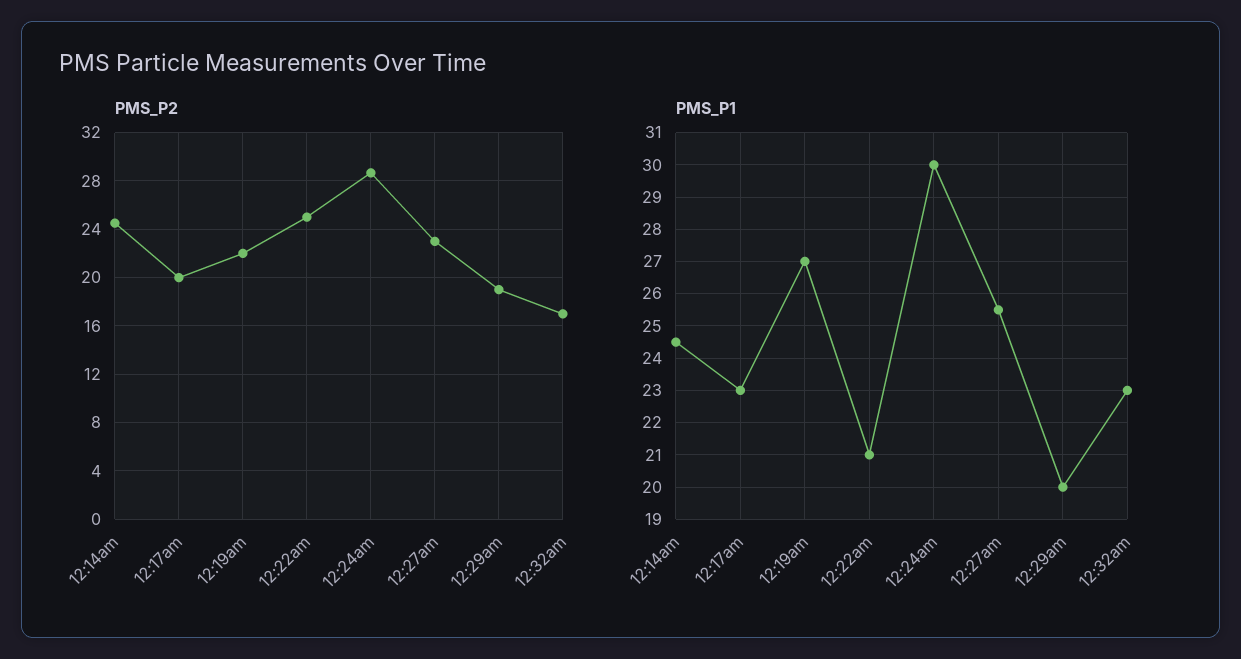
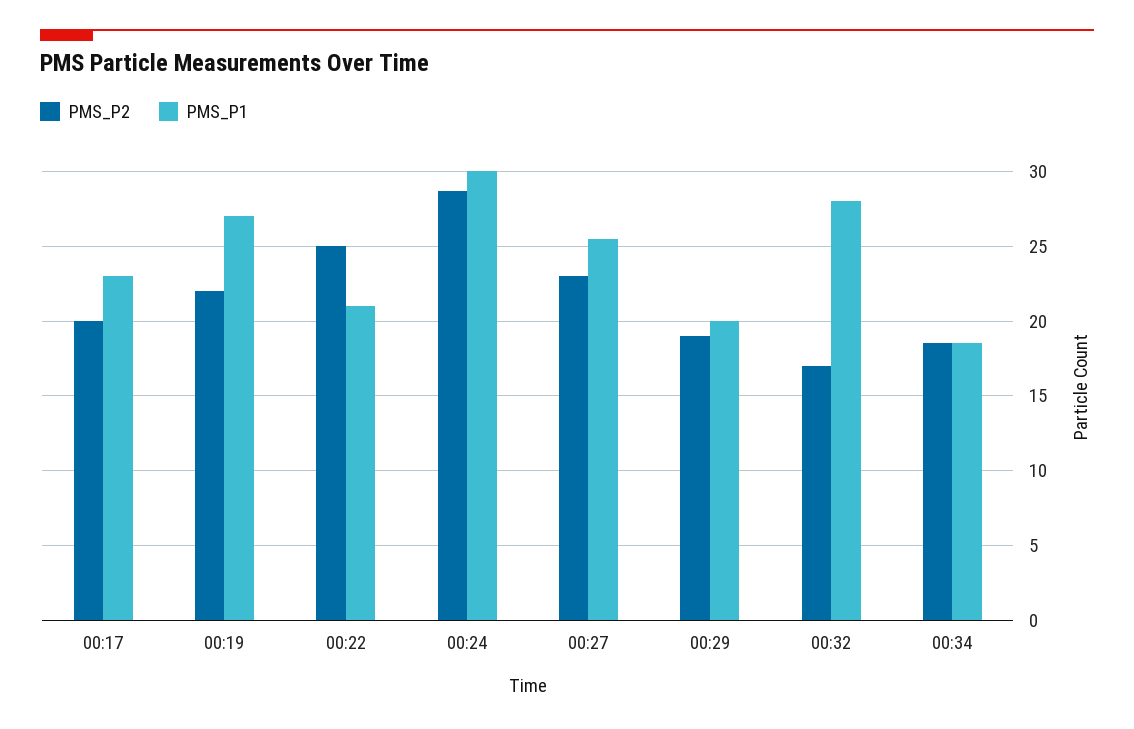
PMS_P2, 12:14am: 24.5 -> none
PMS_P1, 12:14am: 24.5 -> none
PMS_P1, 12:32am: 23 -> 28
PMS_P2, 00:34: none -> 18.5
PMS_P1, 00:34: none -> 18.5

